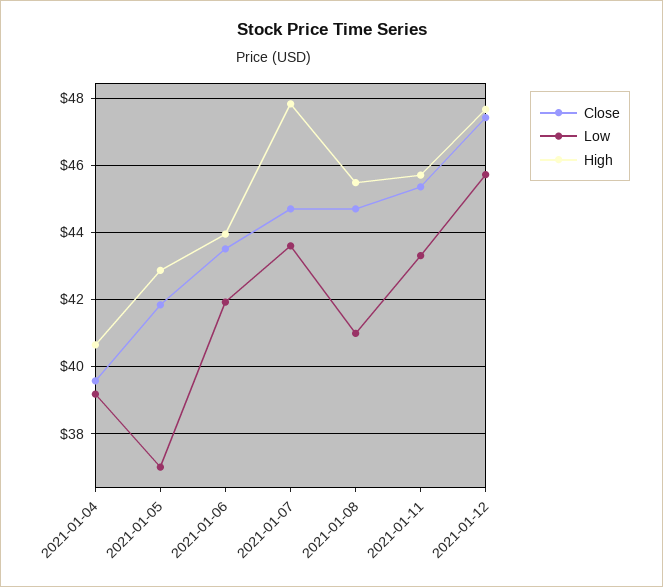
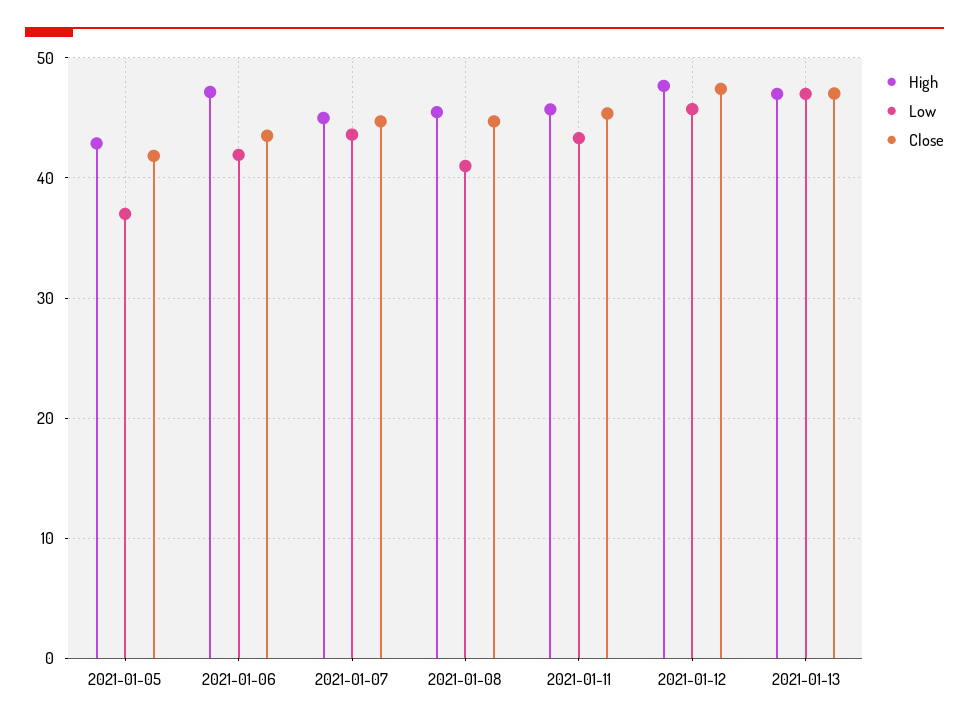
Close, 2021-01-04: 39.6 -> none
Low, 2021-01-04: 39.2 -> none
High, 2021-01-04: 40.6 -> none
High, 2021-01-06: 44 -> 47
High, 2021-01-07: 47.8 -> 45
High, 2021-01-13: none -> 47
Low, 2021-01-13: none -> 47
Close, 2021-01-13: none -> 47

